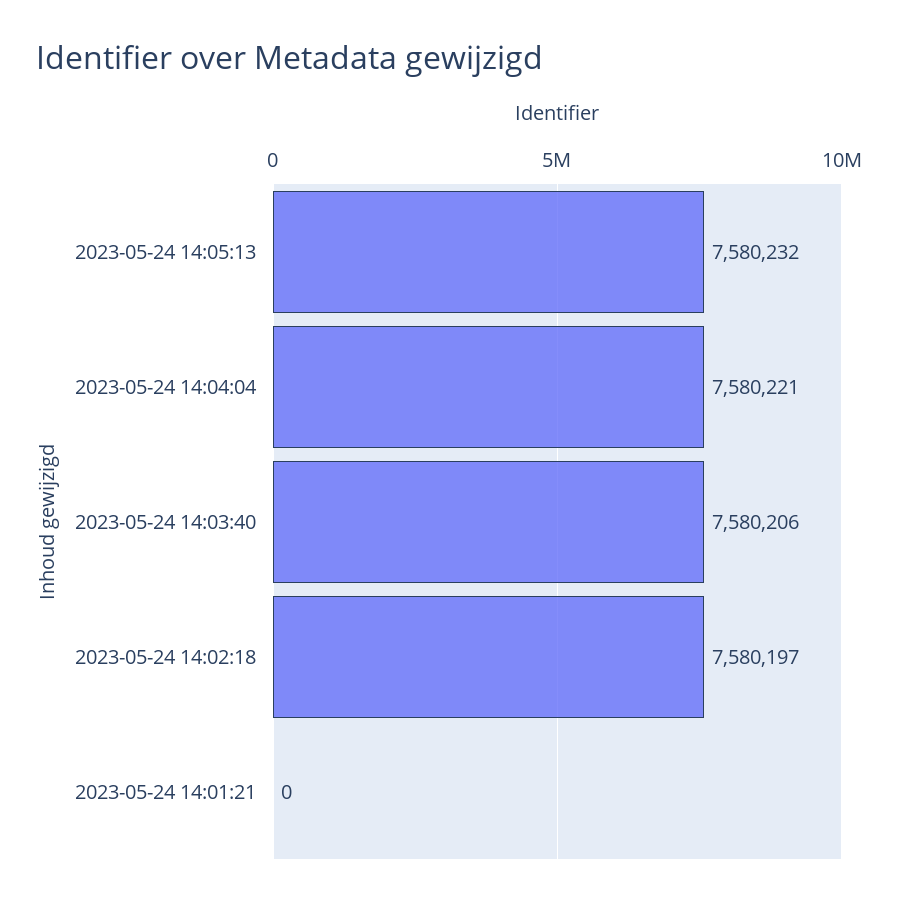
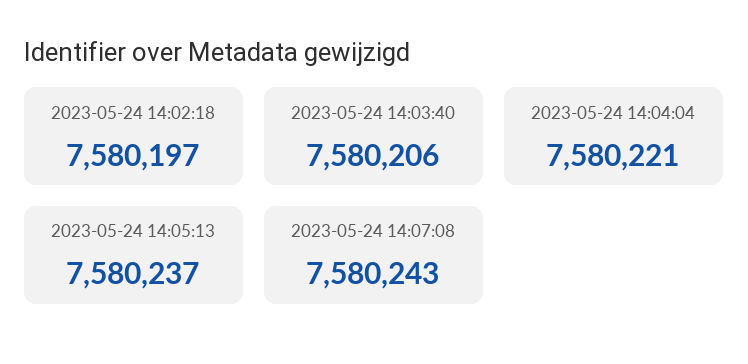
2023-05-24 14:05:13: 7580232 -> 7580237
2023-05-24 14:01:21: 0 -> none
2023-05-24 14:07:08: none -> 7580243

